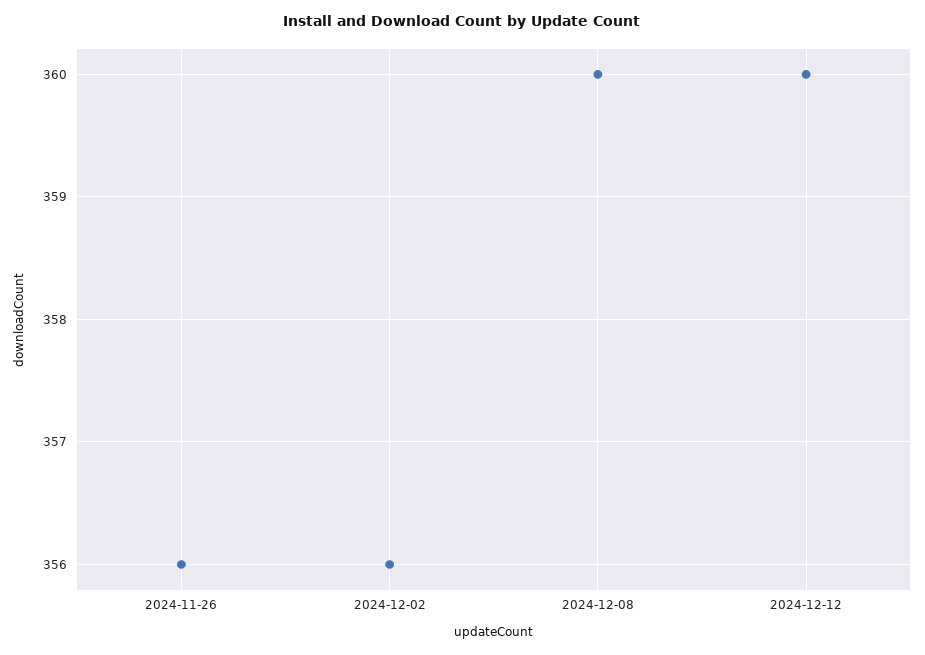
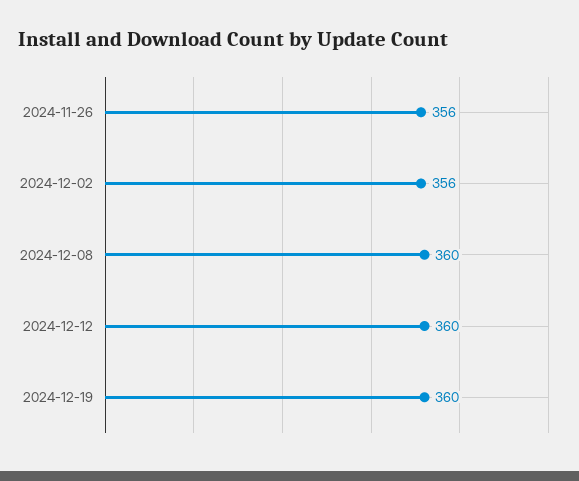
2024-12-19: none -> 360

